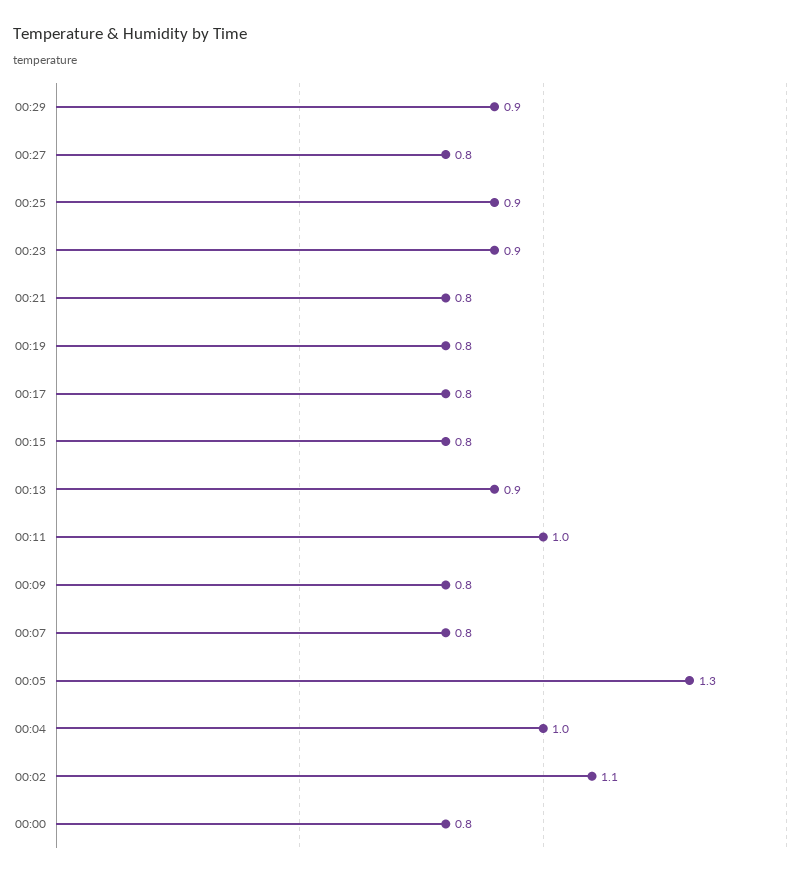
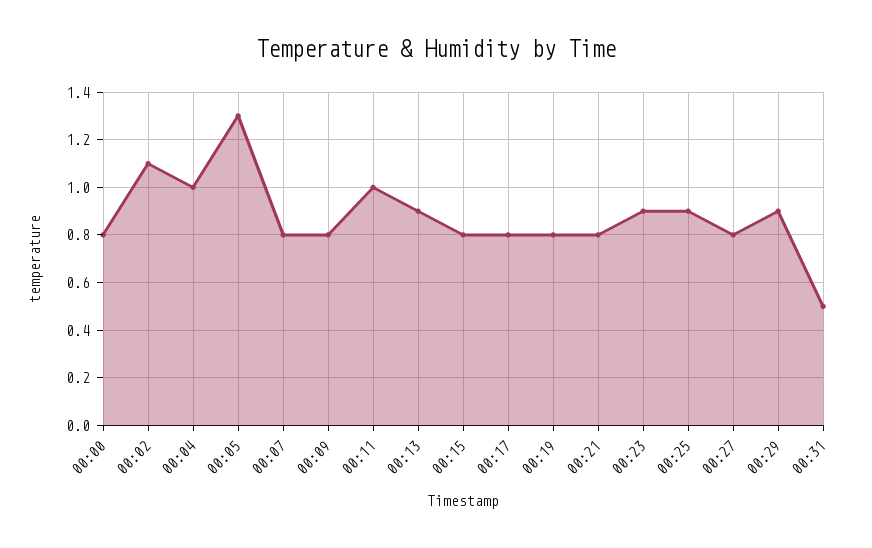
00:31: none -> 0.5

